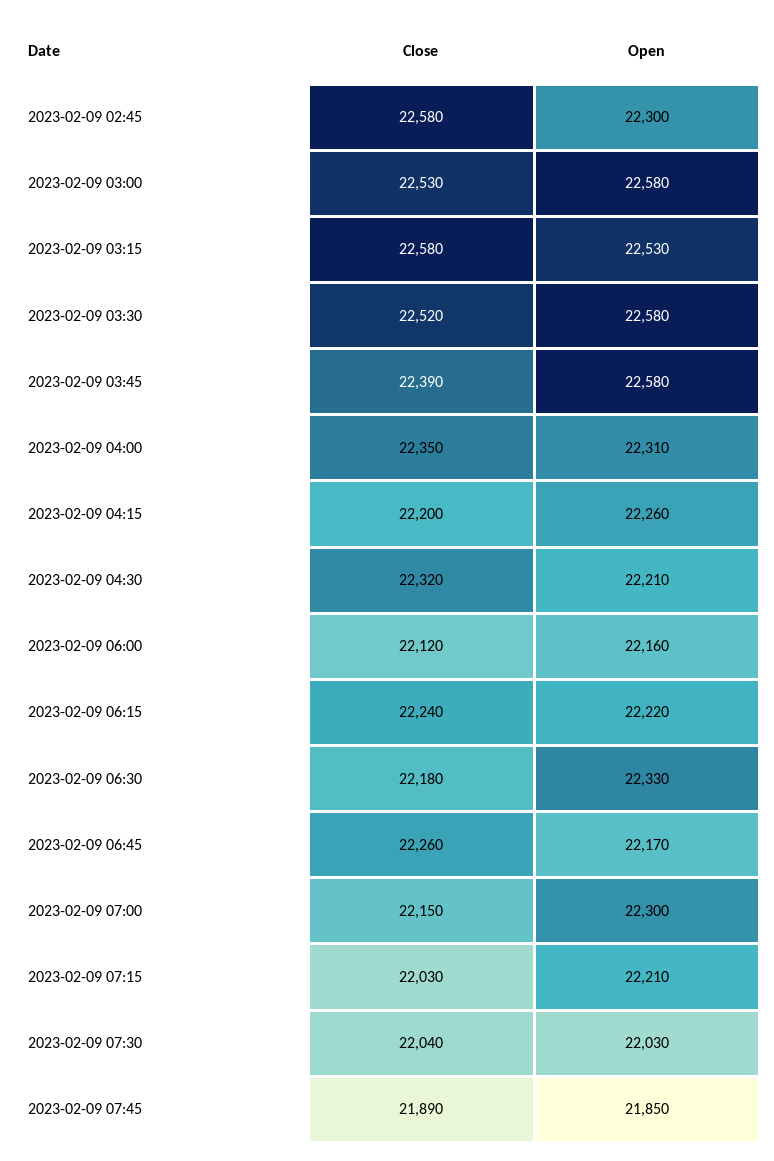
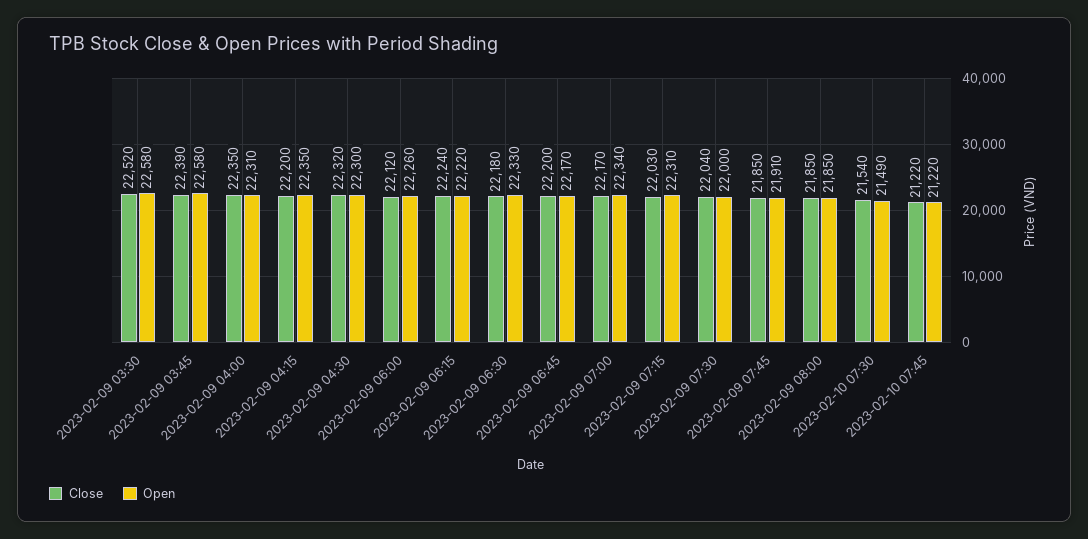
Close, 2023-02-09 02:45: 22580 -> none
Open, 2023-02-09 02:45: 22300 -> none
Close, 2023-02-09 03:00: 22530 -> none
Open, 2023-02-09 03:00: 22580 -> none
Close, 2023-02-09 03:15: 22580 -> none
Open, 2023-02-09 03:15: 22530 -> none
Open, 2023-02-09 04:15: 22260 -> 22350
Open, 2023-02-09 04:30: 22210 -> 22300
Open, 2023-02-09 06:00: 22160 -> 22260
Close, 2023-02-09 06:45: 22260 -> 22200
Close, 2023-02-09 07:00: 22150 -> 22170
Open, 2023-02-09 07:00: 22300 -> 22340
Open, 2023-02-09 07:15: 22210 -> 22310
Open, 2023-02-09 07:30: 22030 -> 22000
Close, 2023-02-09 07:45: 21890 -> 21850
Open, 2023-02-09 07:45: 21850 -> 21910
Close, 2023-02-09 08:00: none -> 21850
Open, 2023-02-09 08:00: none -> 21850
Close, 2023-02-10 07:30: none -> 21540
Open, 2023-02-10 07:30: none -> 21490
Close, 2023-02-10 07:45: none -> 21220
Open, 2023-02-10 07:45: none -> 21220

